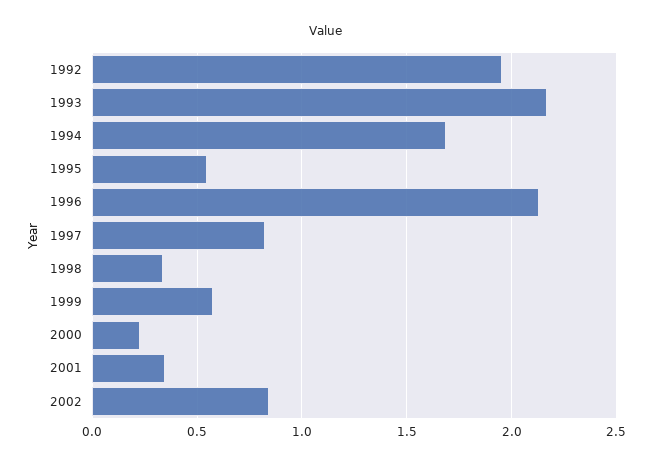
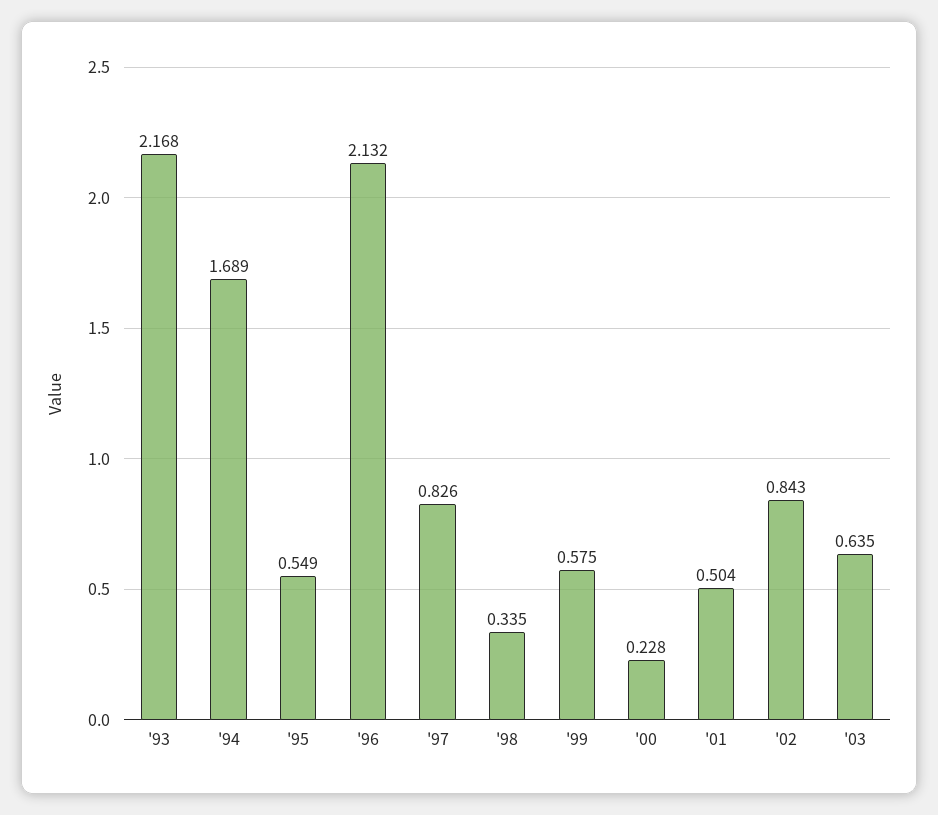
1992: 1.95 -> none
2001: 0.35 -> 0.504
'03: none -> 0.635

